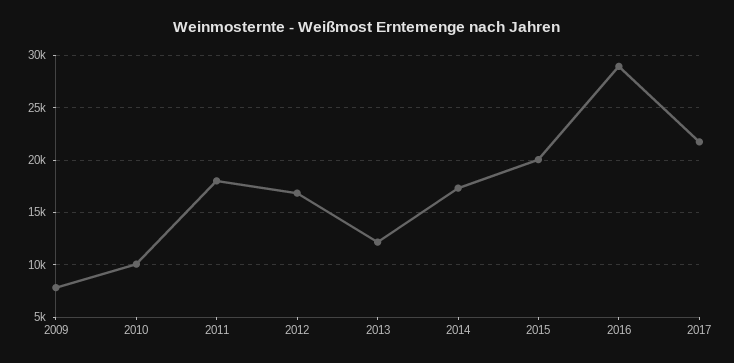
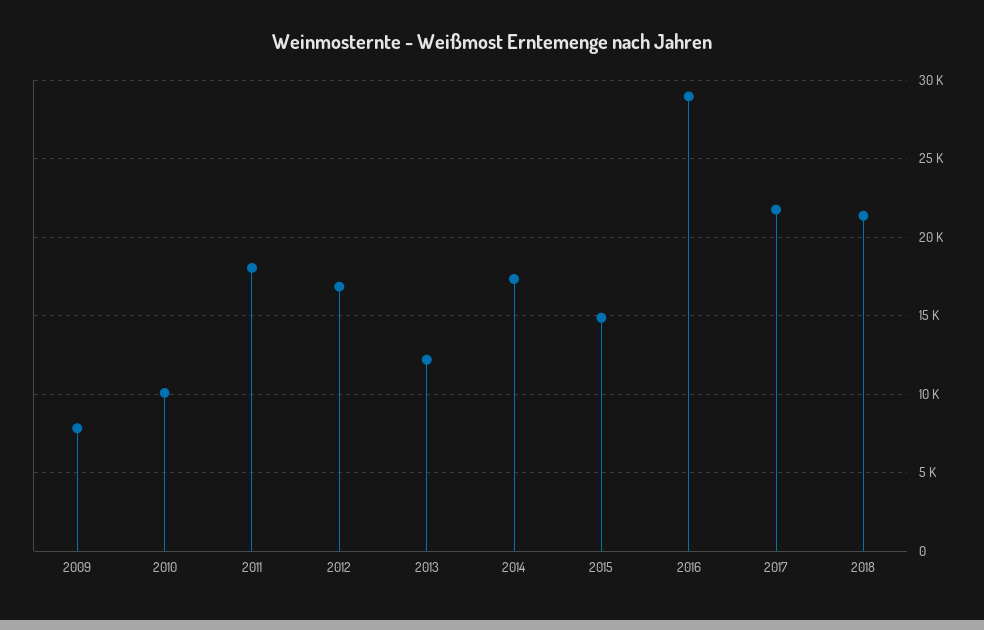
2015: 20000 -> 15000
2018: none -> 21500

